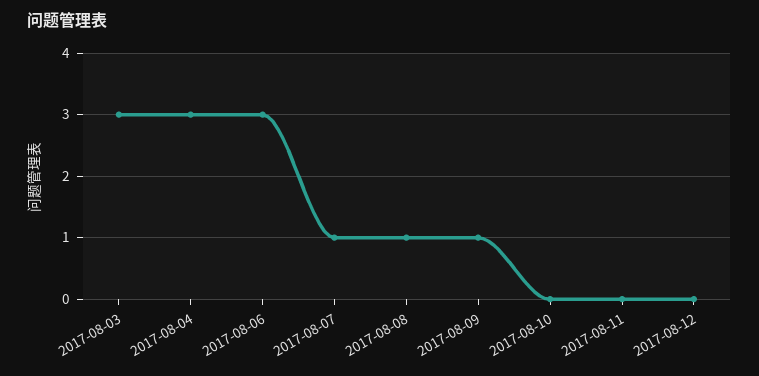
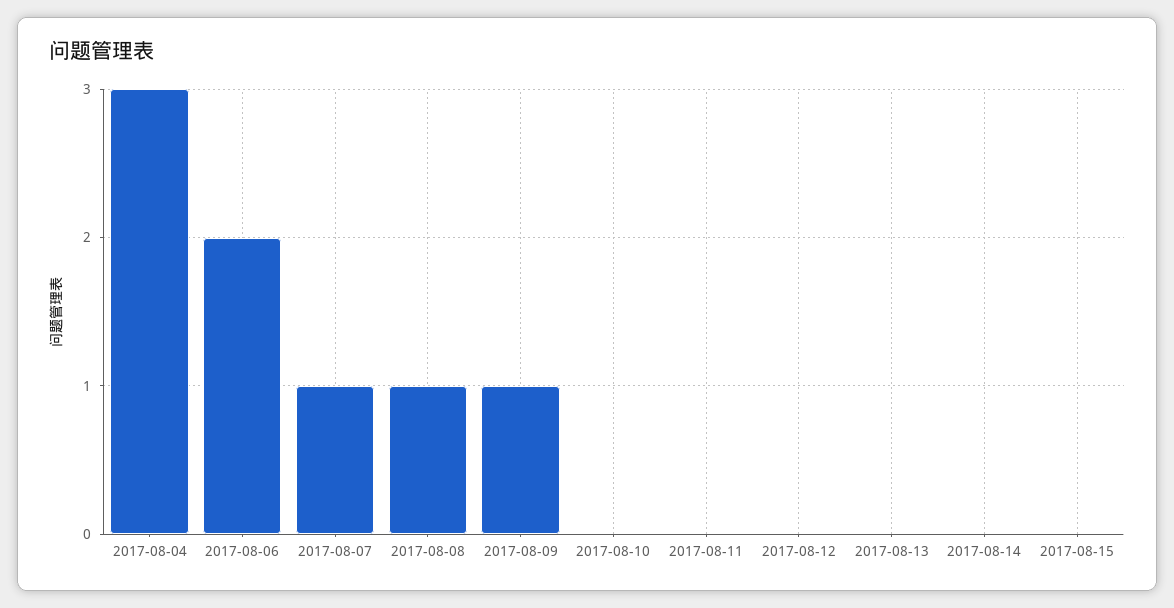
2017-08-03: 3 -> none
2017-08-06: 3 -> 2
2017-08-13: none -> 0
2017-08-14: none -> 0
2017-08-15: none -> 0

